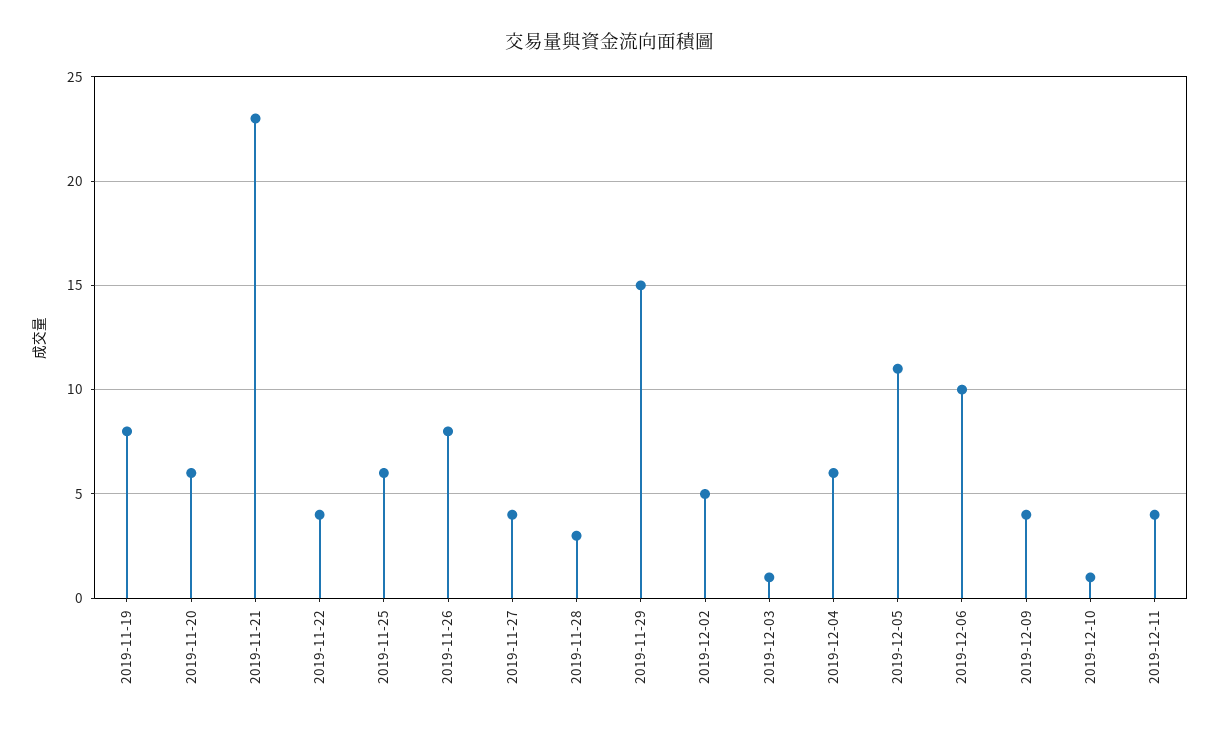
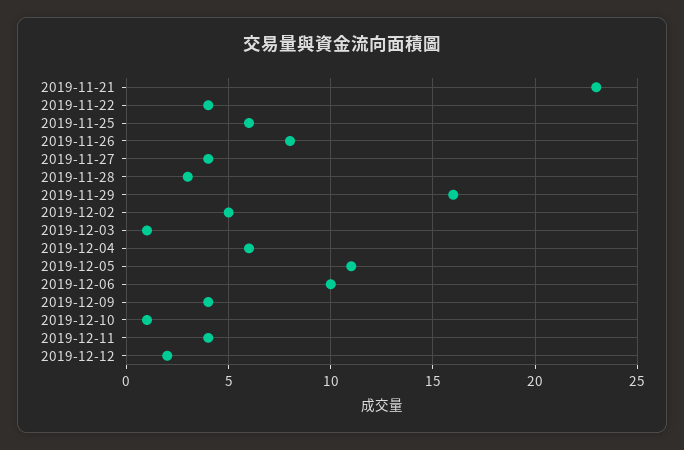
2019-11-19: 8 -> none
2019-11-20: 6 -> none
2019-11-29: 15 -> 16
2019-12-12: none -> 2

